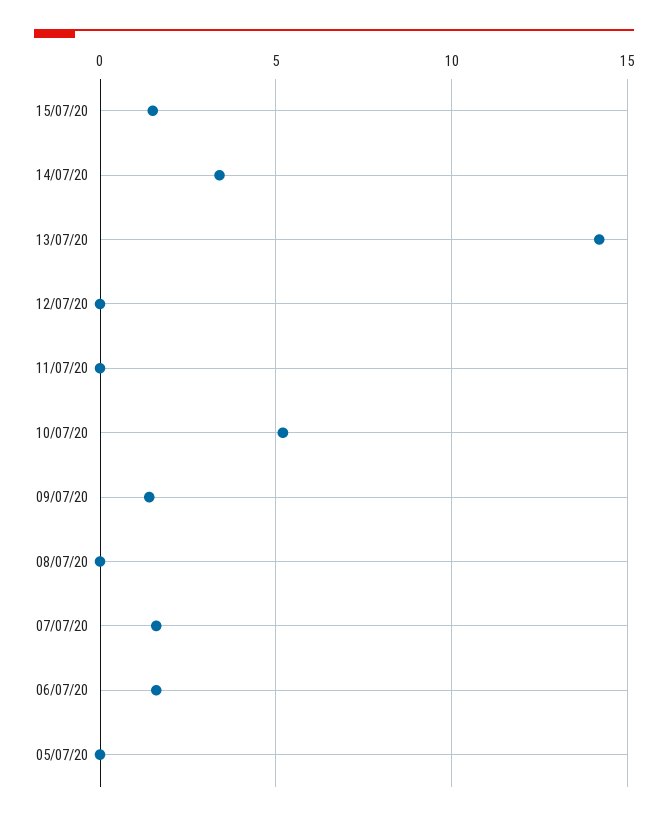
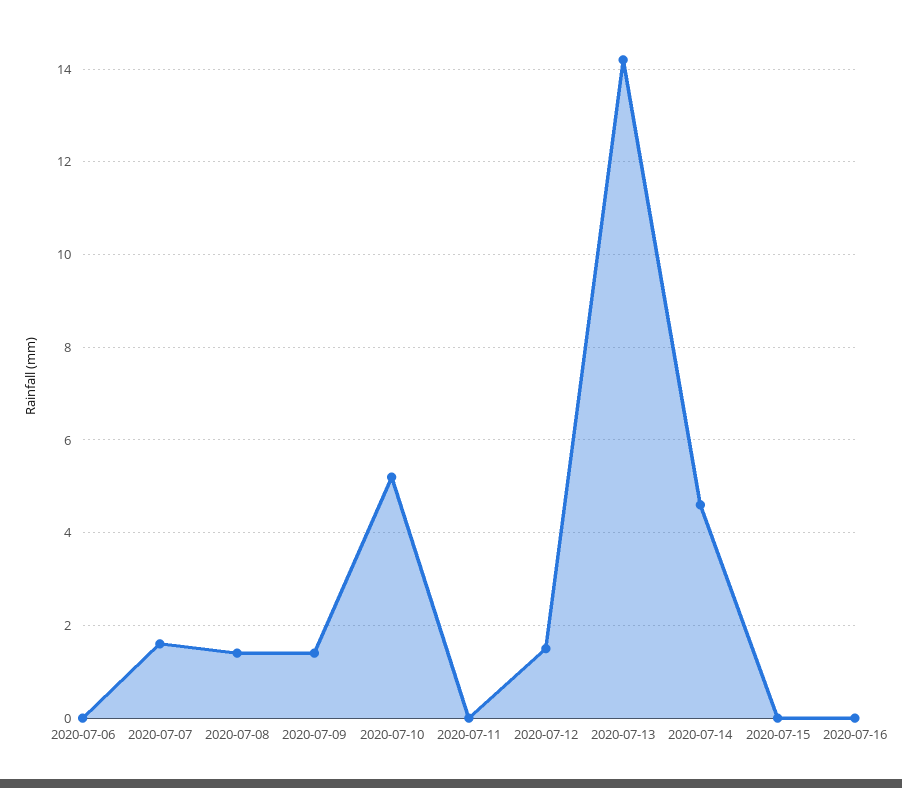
15/07/20: 1.5 -> 0
14/07/20: 3.5 -> 4.5
12/07/20: 0 -> 1.5
08/07/20: 0 -> 1.5
06/07/20: 1.5 -> 0
05/07/20: 0 -> none
2020-07-16: none -> 0

